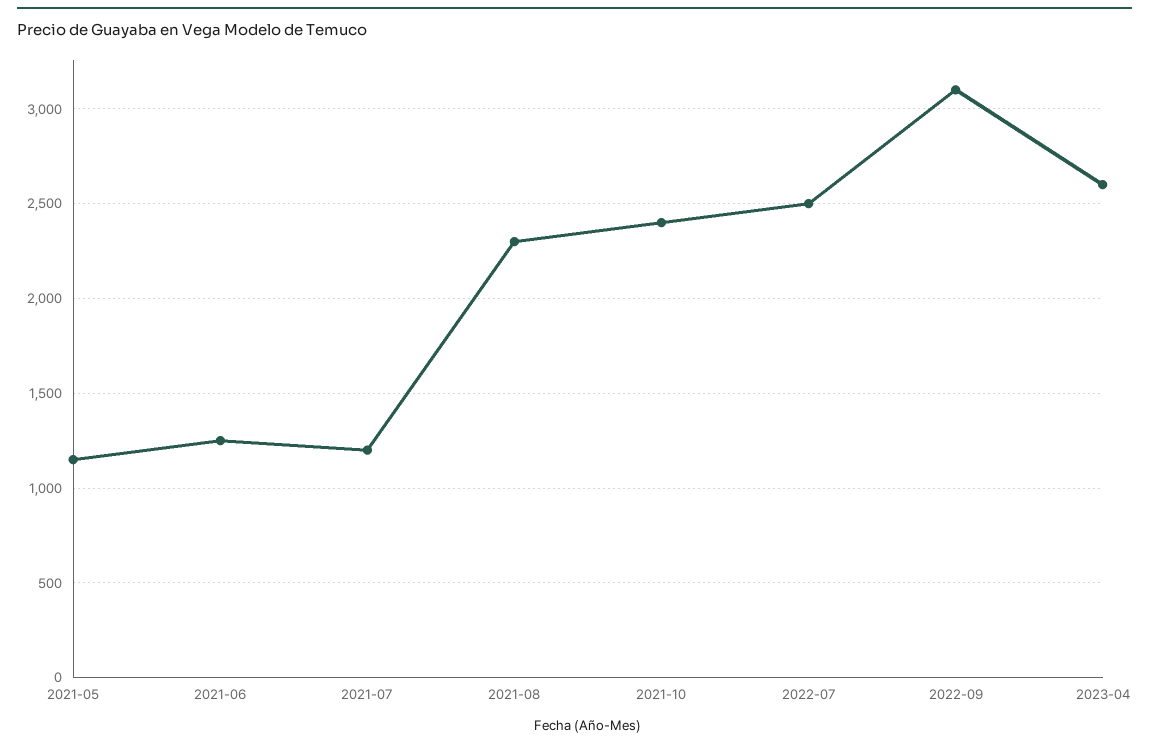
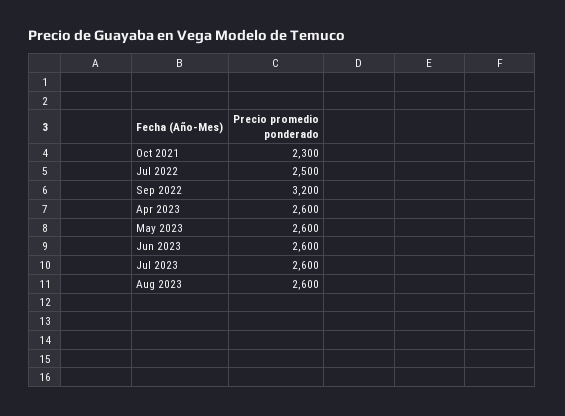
2021-05: 1150 -> none
2021-06: 1250 -> none
2021-07: 1200 -> none
2021-08: 2300 -> none
2021-10: 2400 -> 2300
2022-09: 3100 -> 3200
May 2023: none -> 2600
Jun 2023: none -> 2600
Jul 2023: none -> 2600
Aug 2023: none -> 2600

